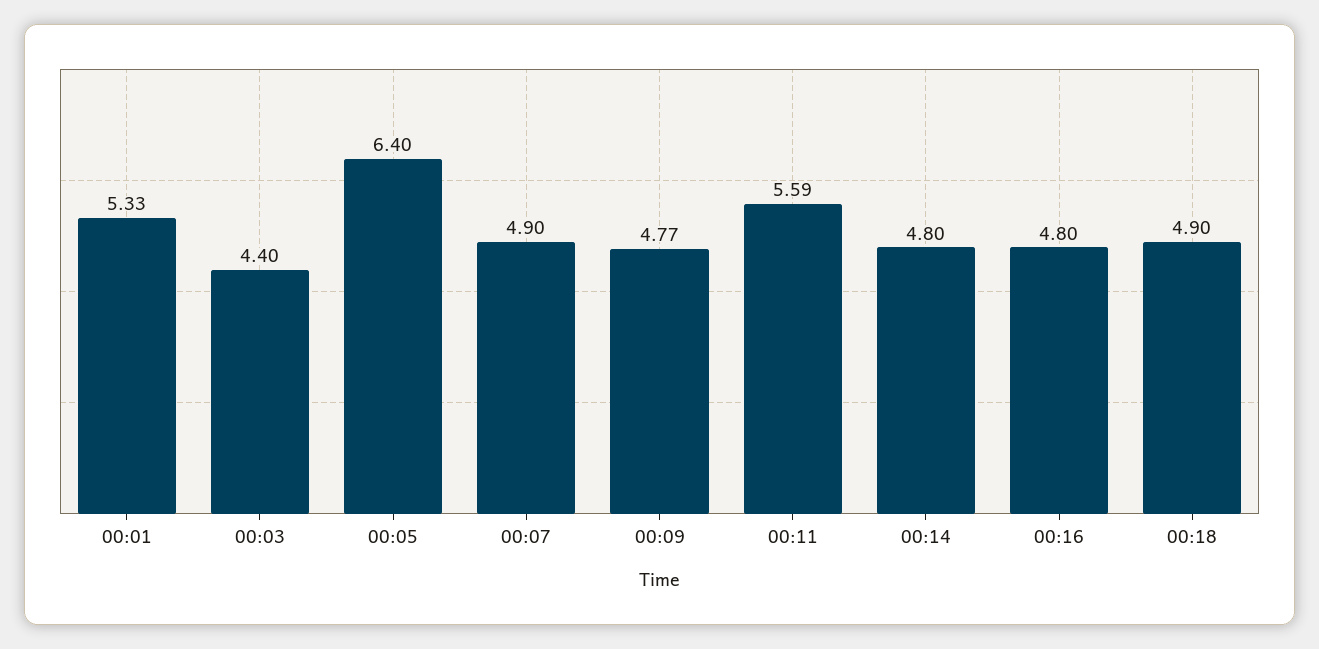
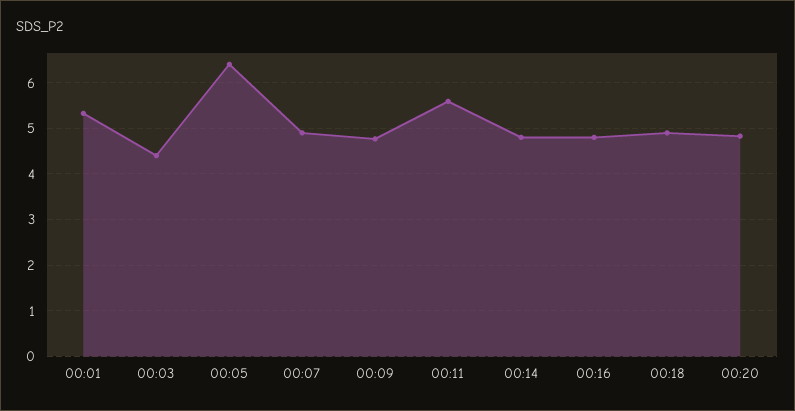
00:20: none -> 4.8

